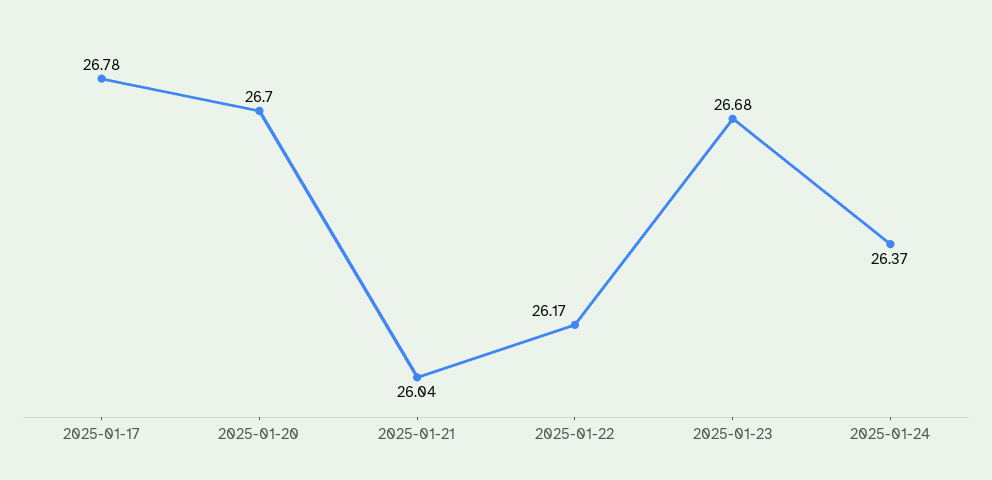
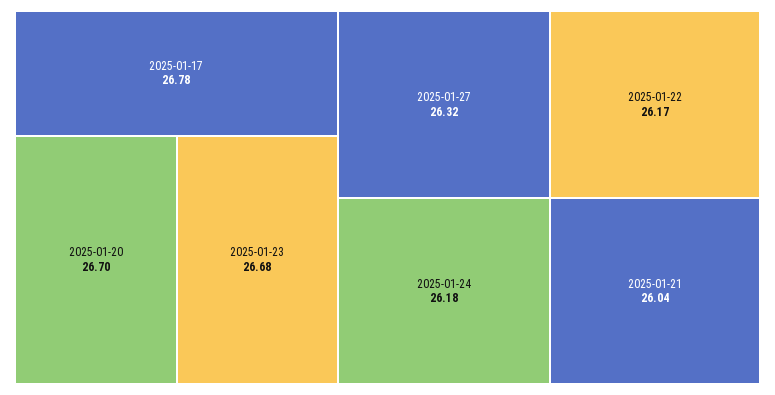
2025-01-24: 26.37 -> 26.18
2025-01-27: none -> 26.32

